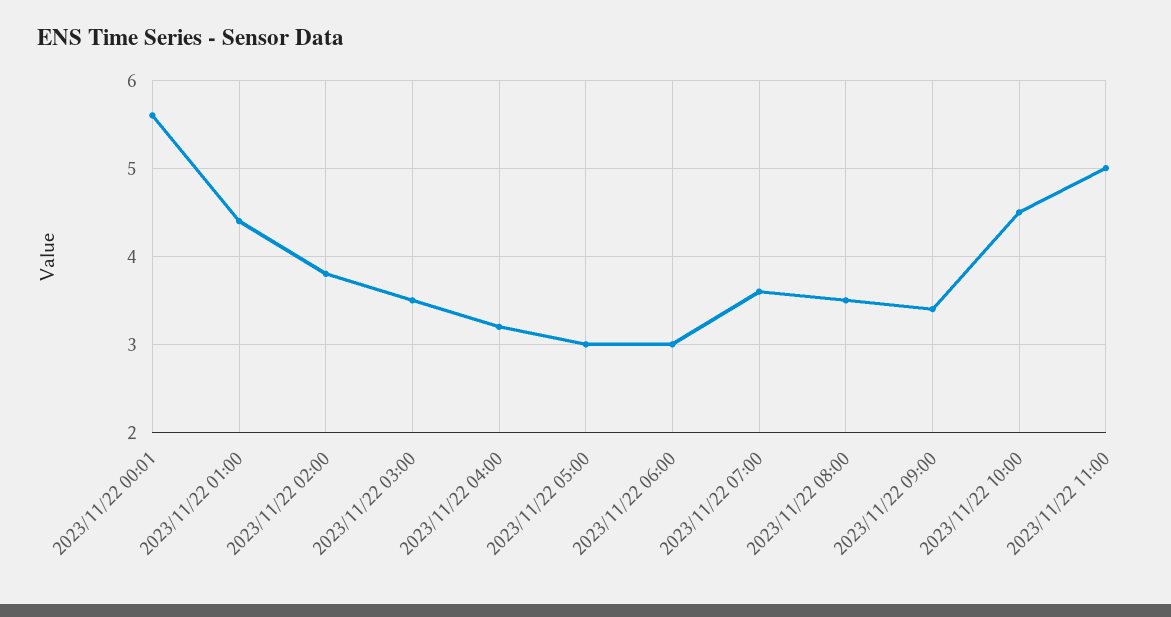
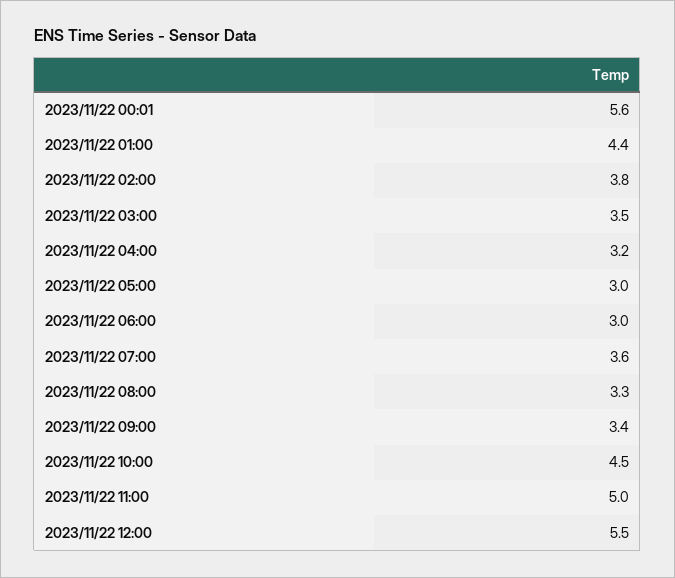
2023/11/22 08:00: 3.5 -> 3.3
2023/11/22 12:00: none -> 5.5

